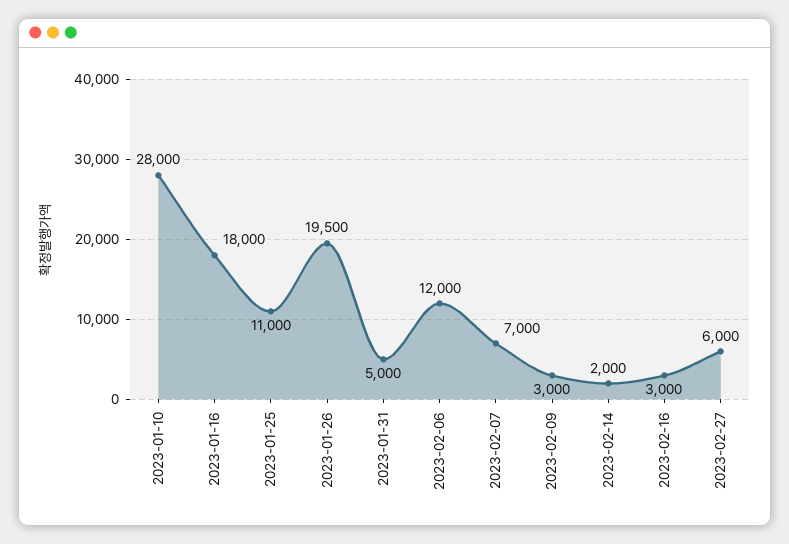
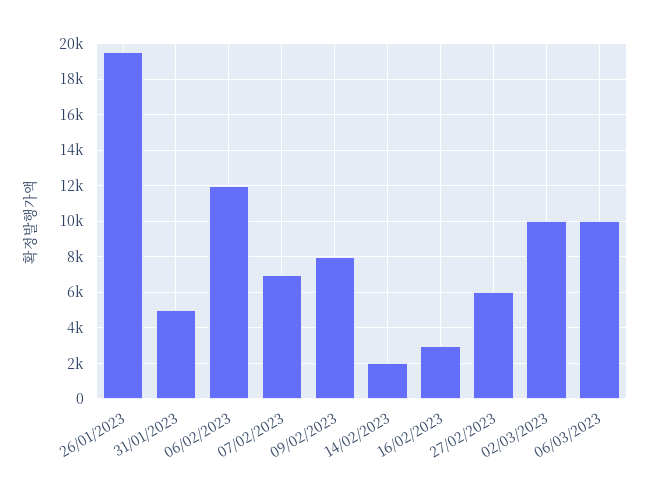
2023-01-10: 28000 -> none
2023-01-16: 18000 -> none
2023-01-25: 11000 -> none
2023-02-09: 3000 -> 8000
02/03/2023: none -> 10000
06/03/2023: none -> 10000

